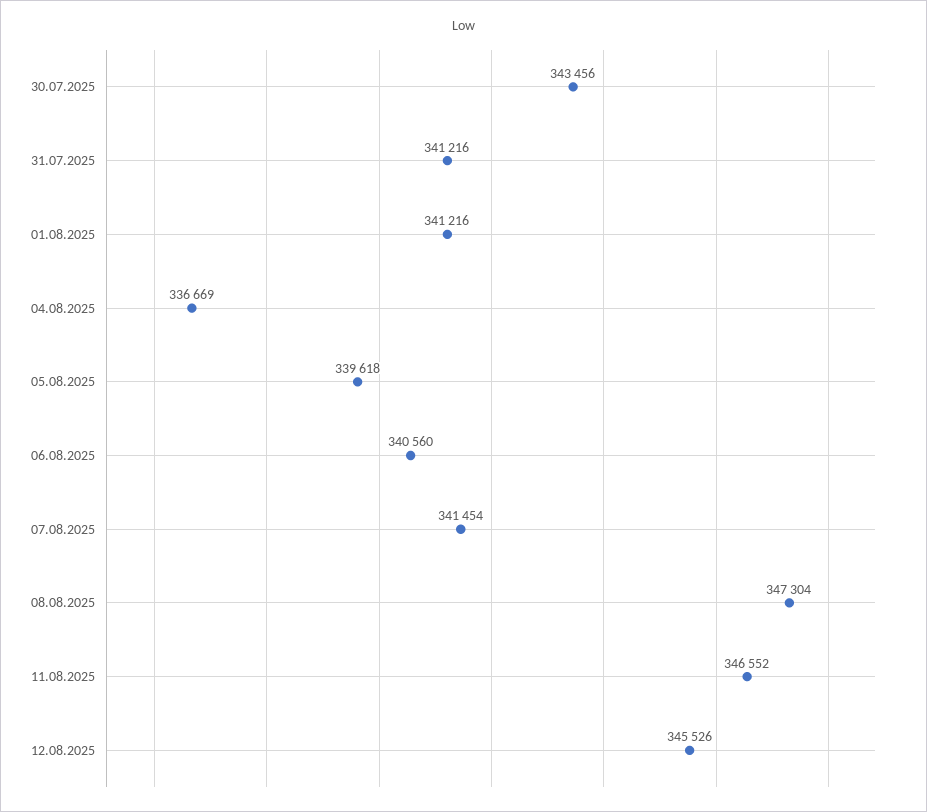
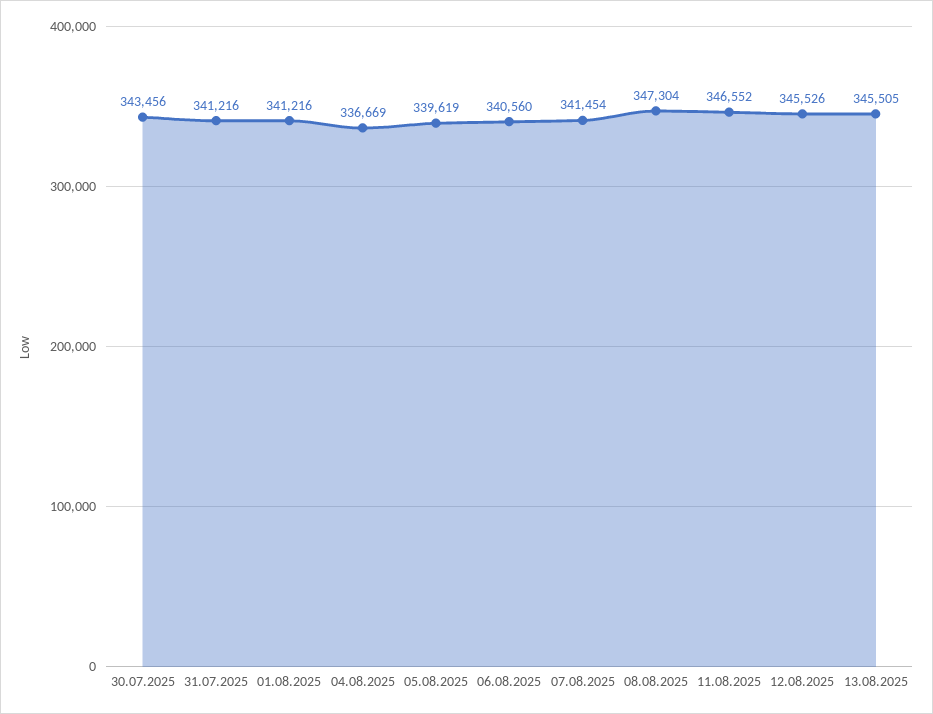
05.08.2025: 339618 -> 339619
13.08.2025: none -> 345505

